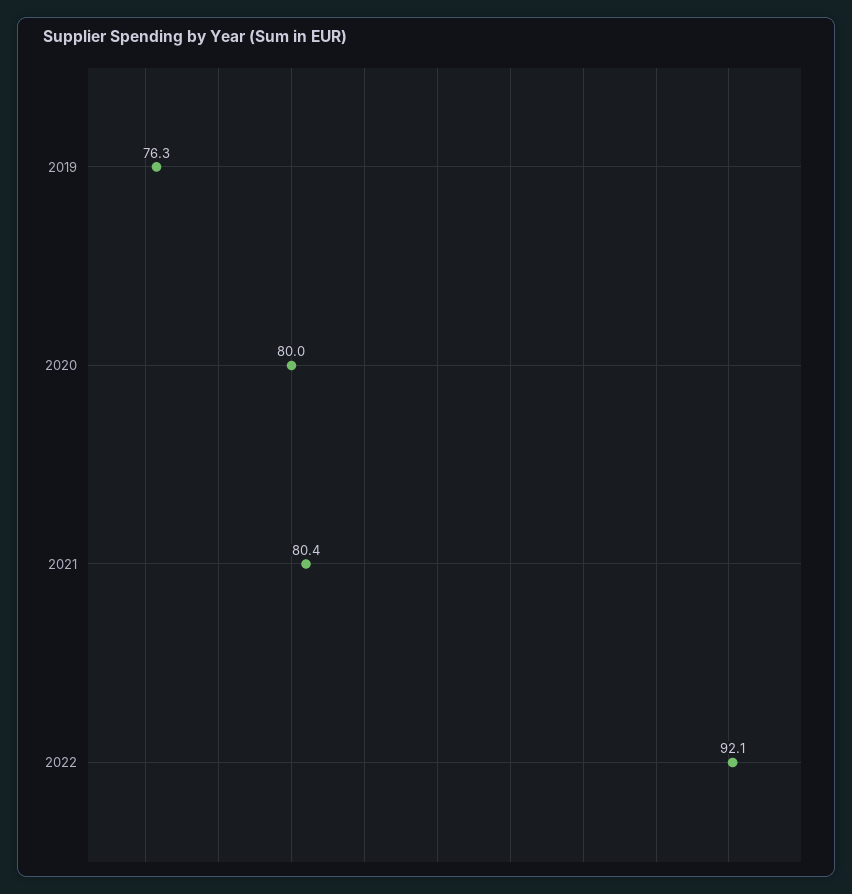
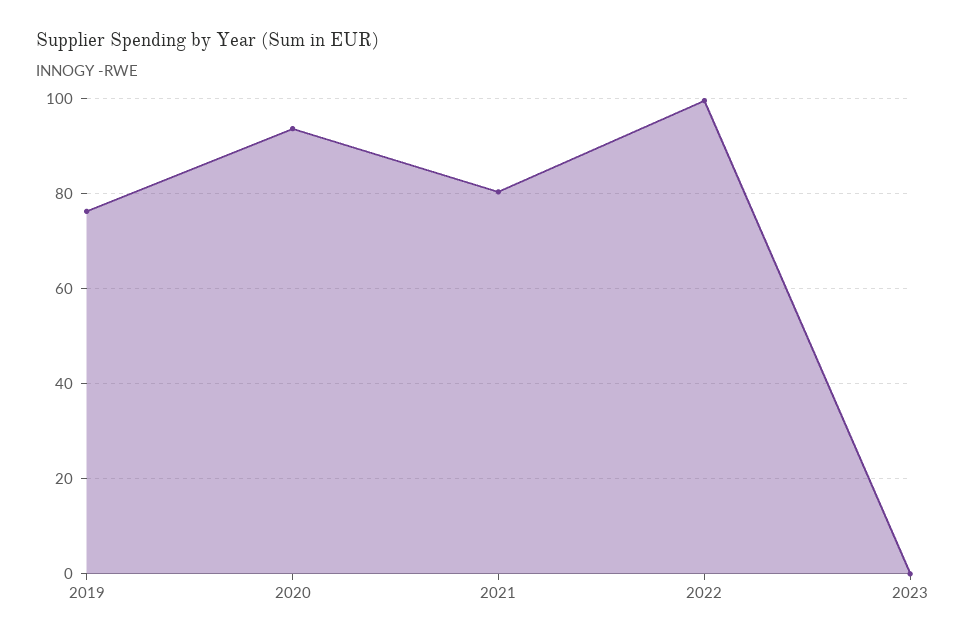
2020: 80 -> 94
2022: 92.1 -> 100
2023: none -> 0

